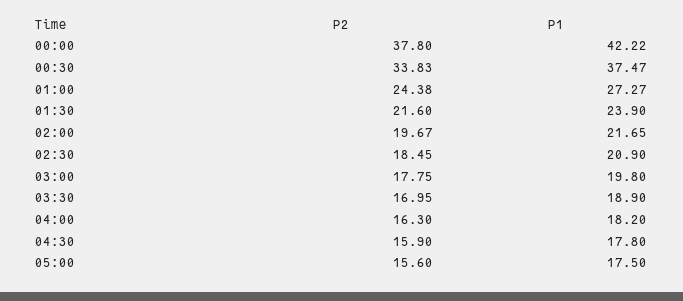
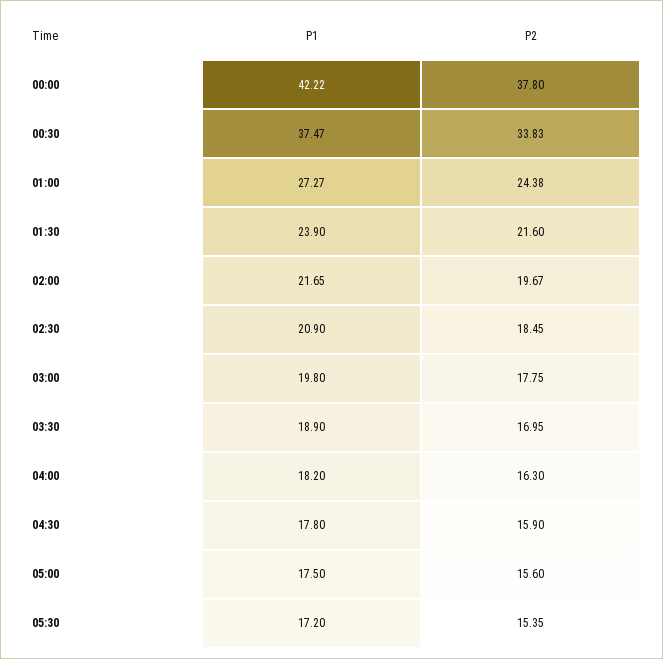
P1, 05:30: none -> 17.2
P2, 05:30: none -> 15.35

